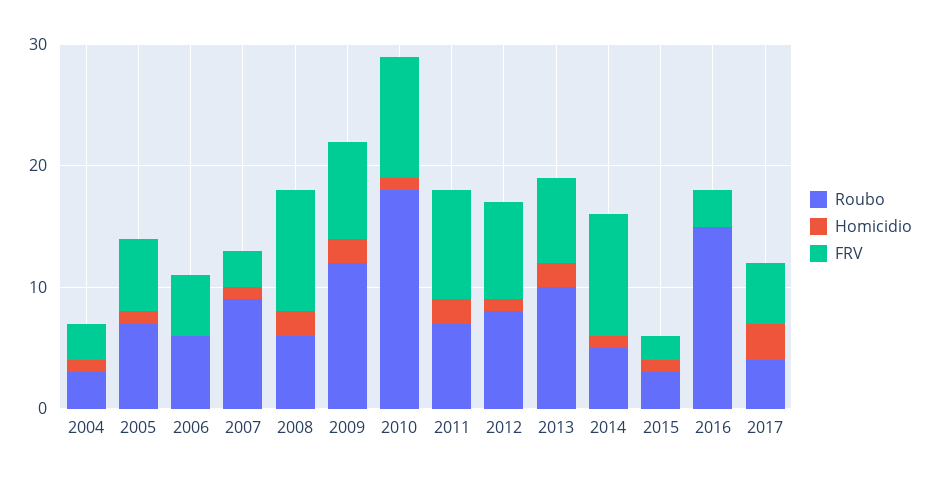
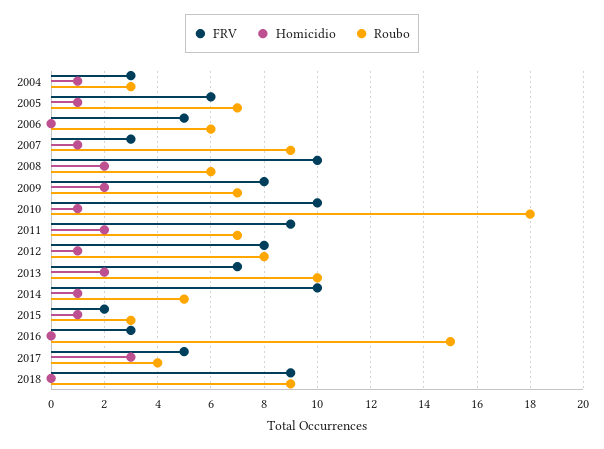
Roubo, 2009: 12 -> 7
FRV, 2018: none -> 9
Homicidio, 2018: none -> 0
Roubo, 2018: none -> 9

